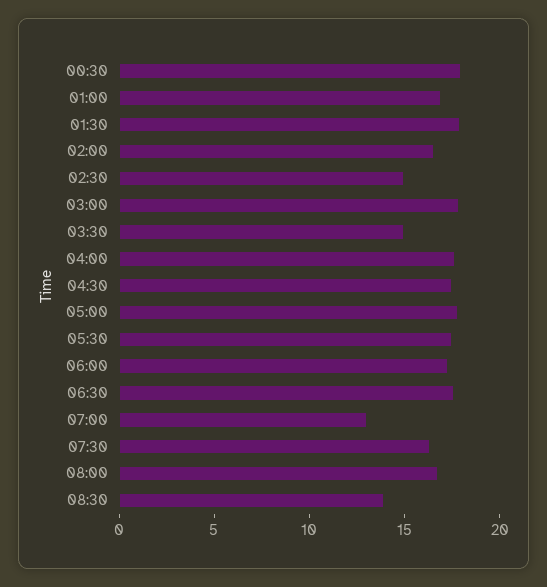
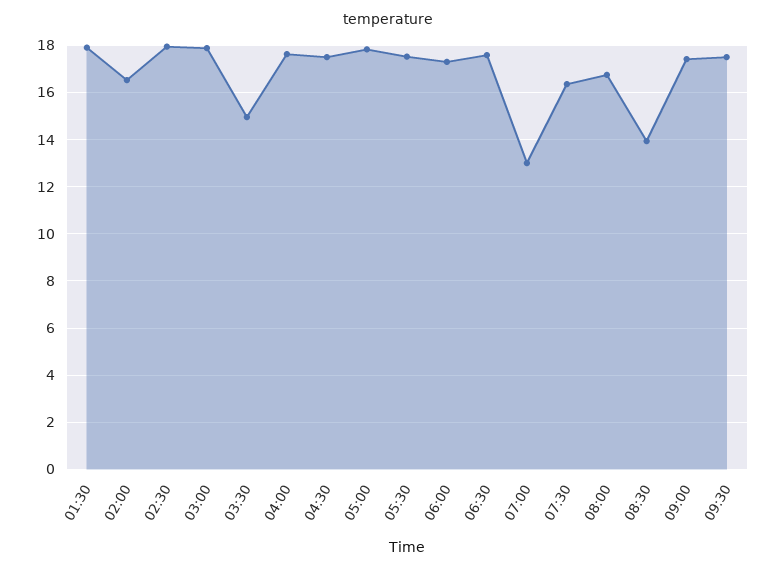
00:30: 18 -> none
01:00: 17 -> none
02:30: 15 -> 18
09:00: none -> 17.5
09:30: none -> 17.5

